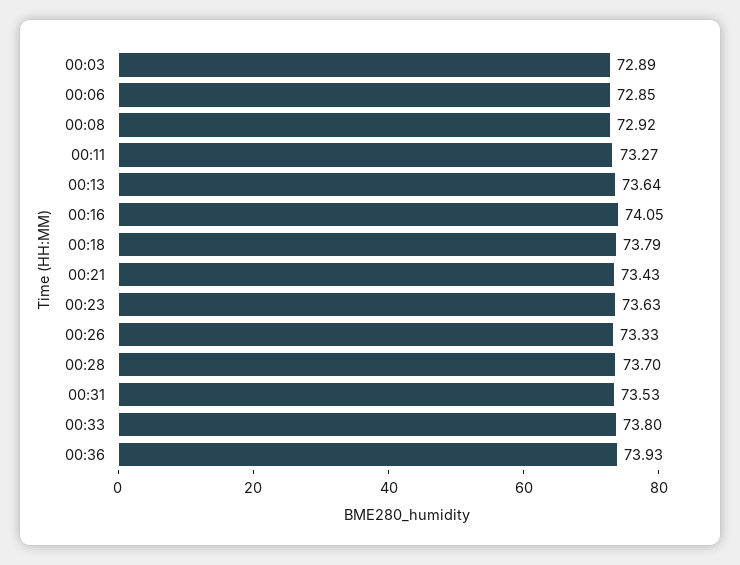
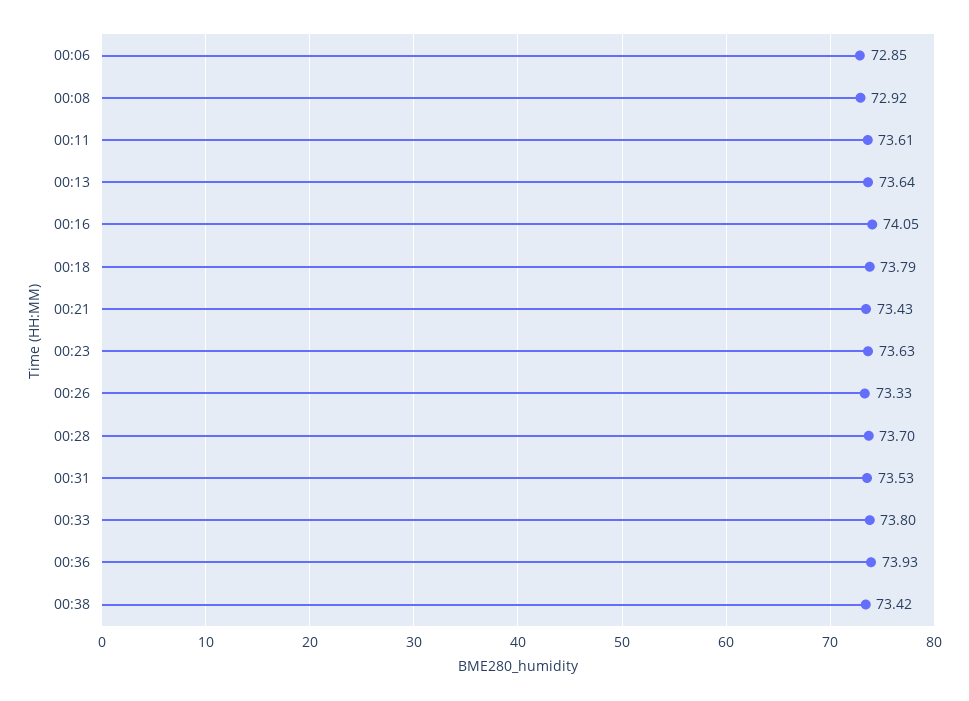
00:03: 72.89 -> none
00:11: 73.27 -> 73.61
00:38: none -> 73.42

